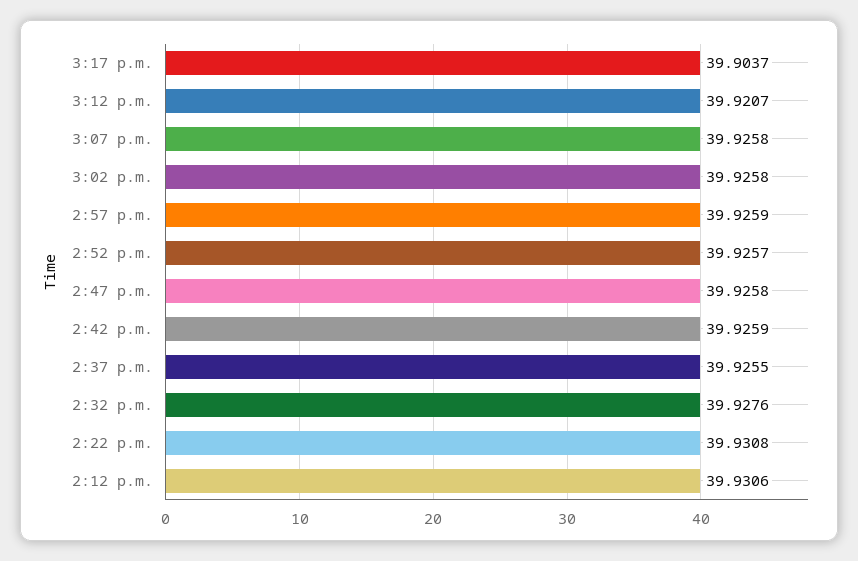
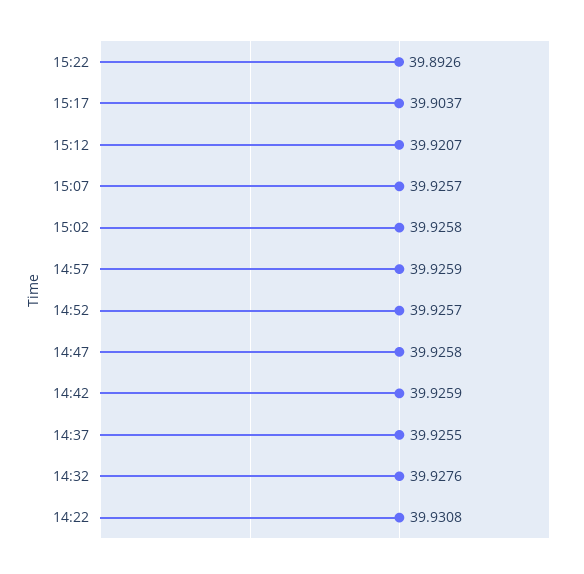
3:07 p.m.: 39.9258 -> 39.9257
2:12 p.m.: 39.9306 -> none
15:22: none -> 39.8926

